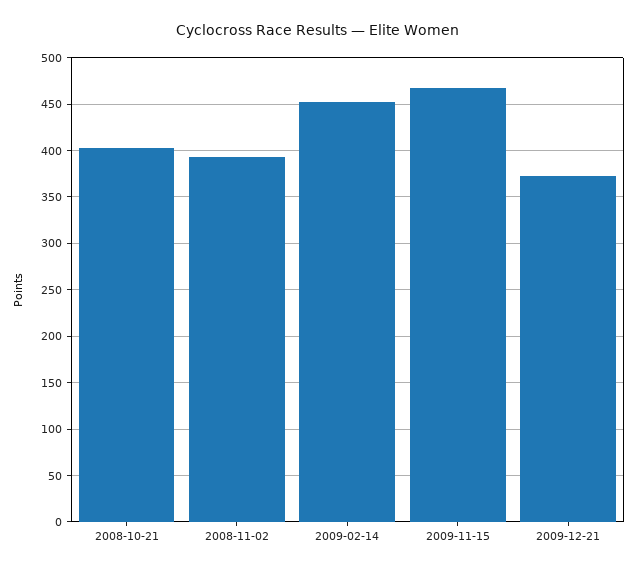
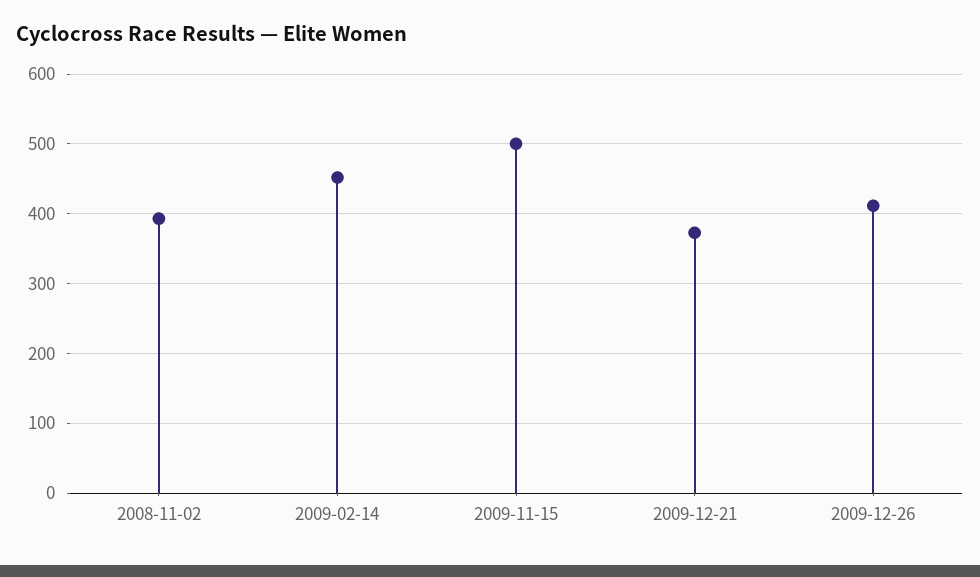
2008-10-21: 400 -> none
2009-11-15: 470 -> 500
2009-12-26: none -> 410

